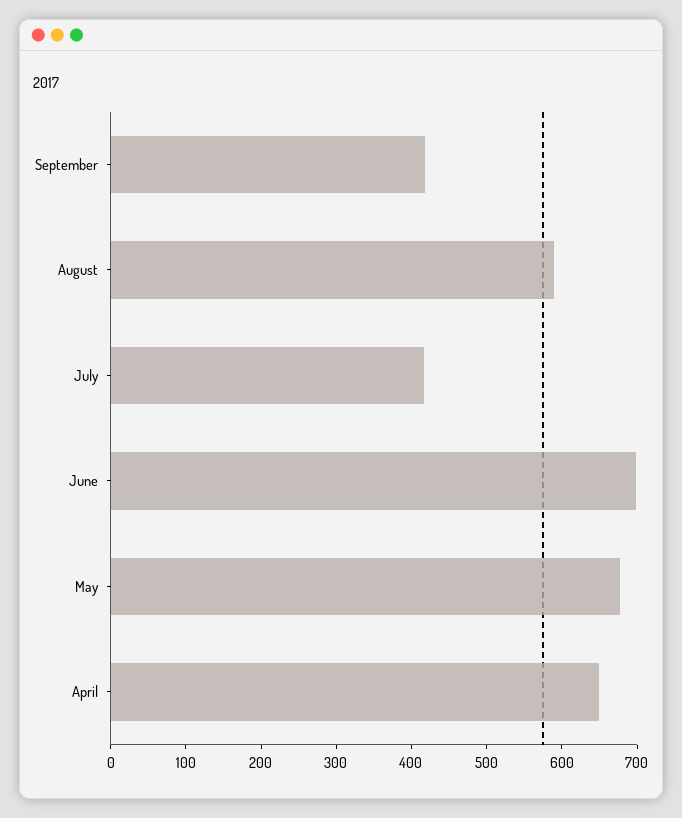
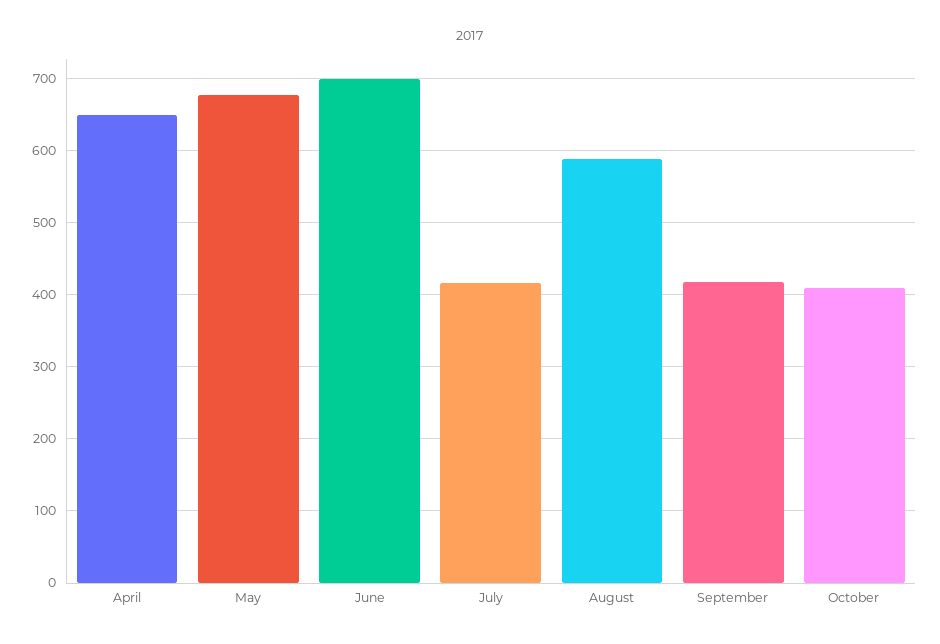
October: none -> 410

